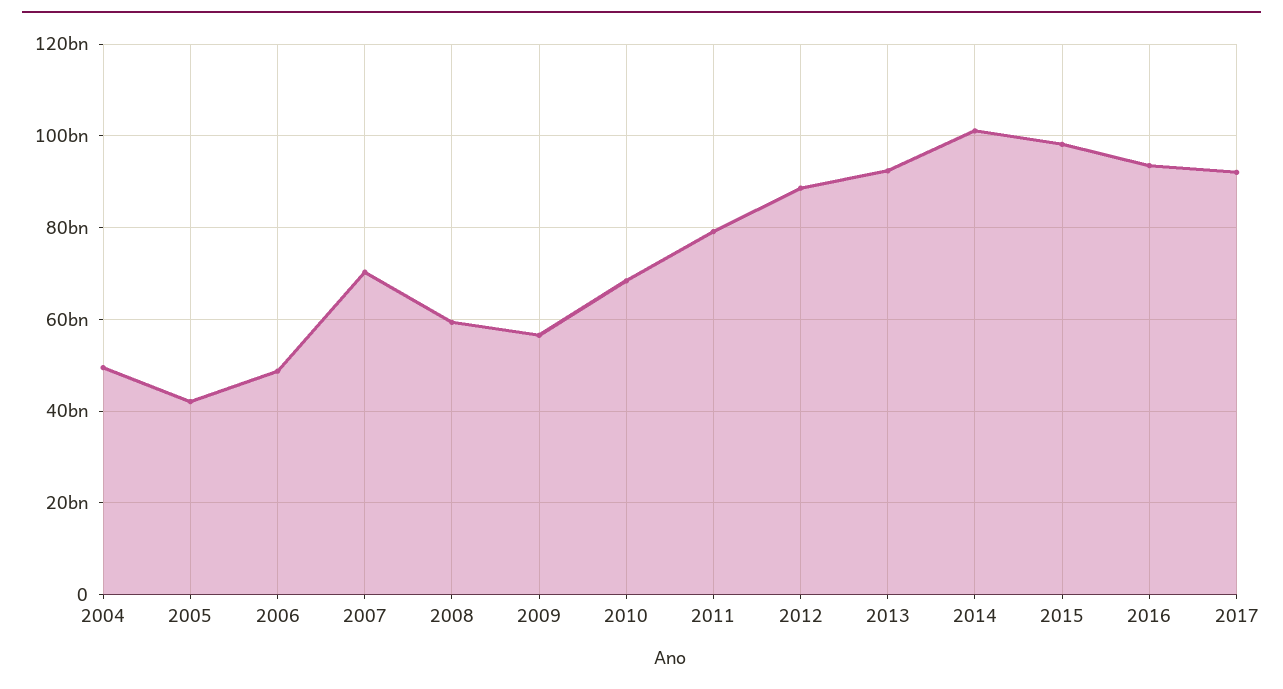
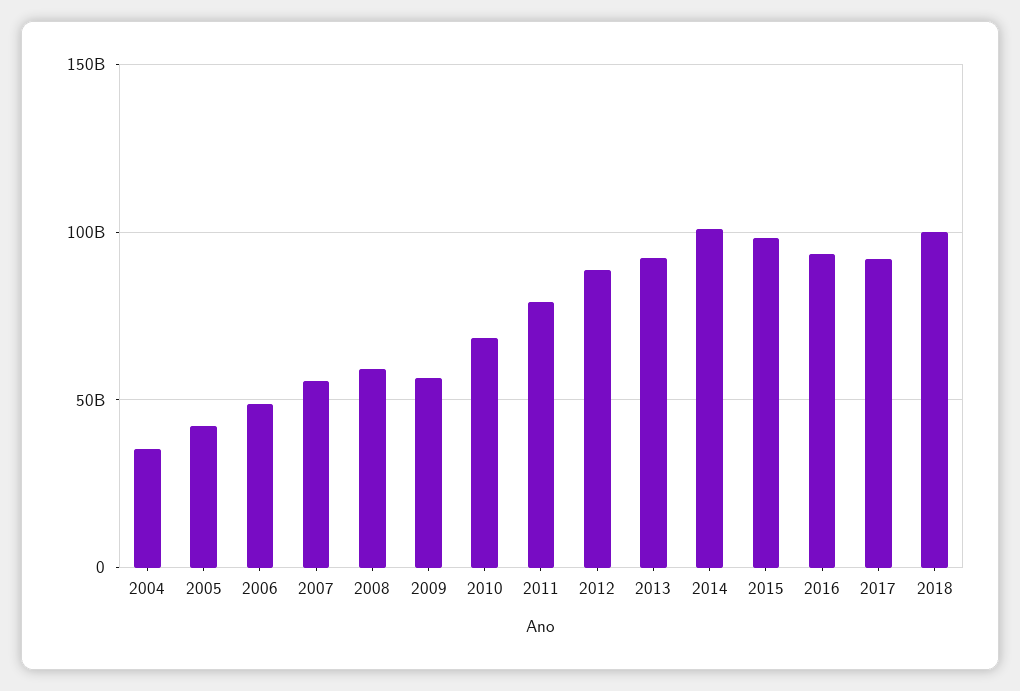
2004: 50000000000 -> 35000000000
2007: 70000000000 -> 55000000000
2018: none -> 100000000000

